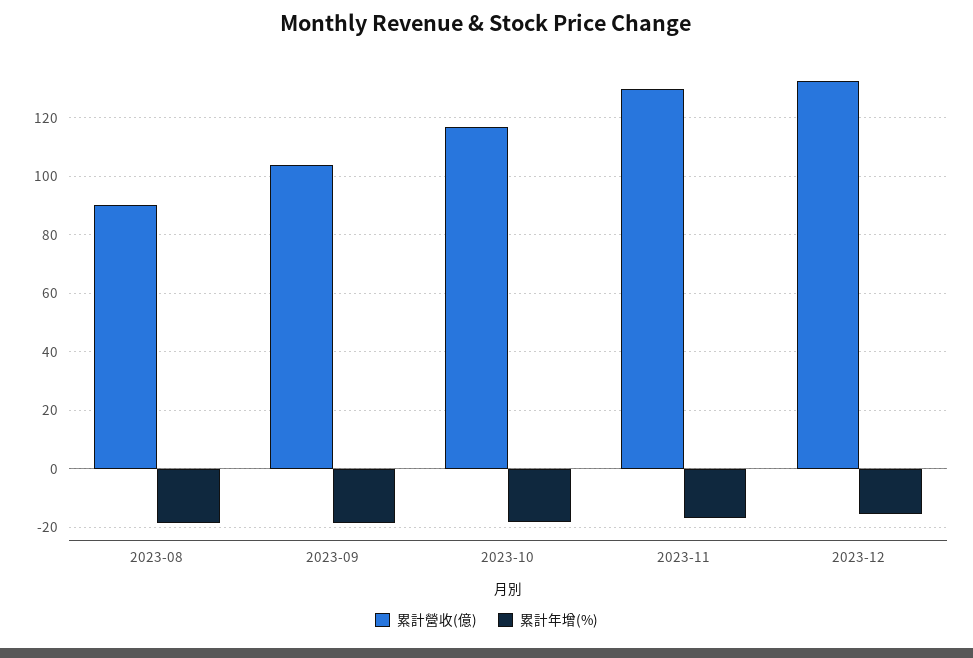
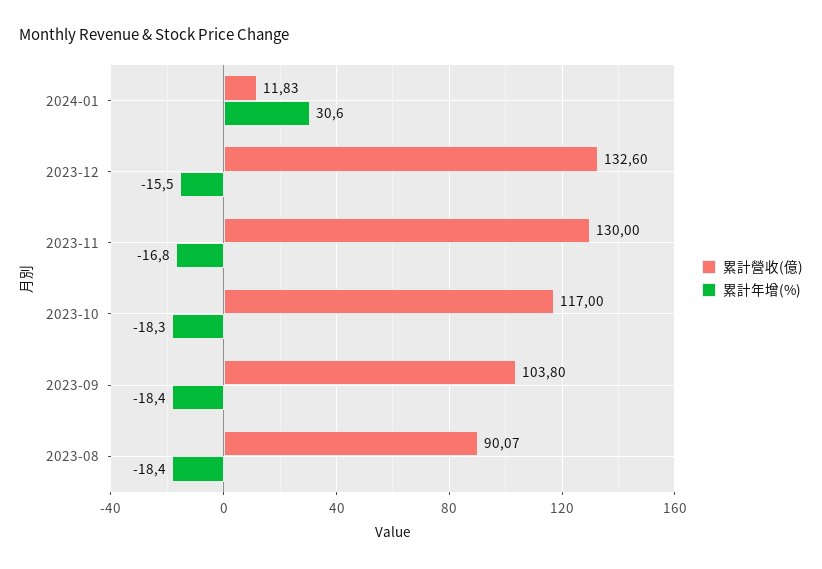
累計營收(億), 2024-01: none -> 11.83
累計年增(%), 2024-01: none -> 30.6

